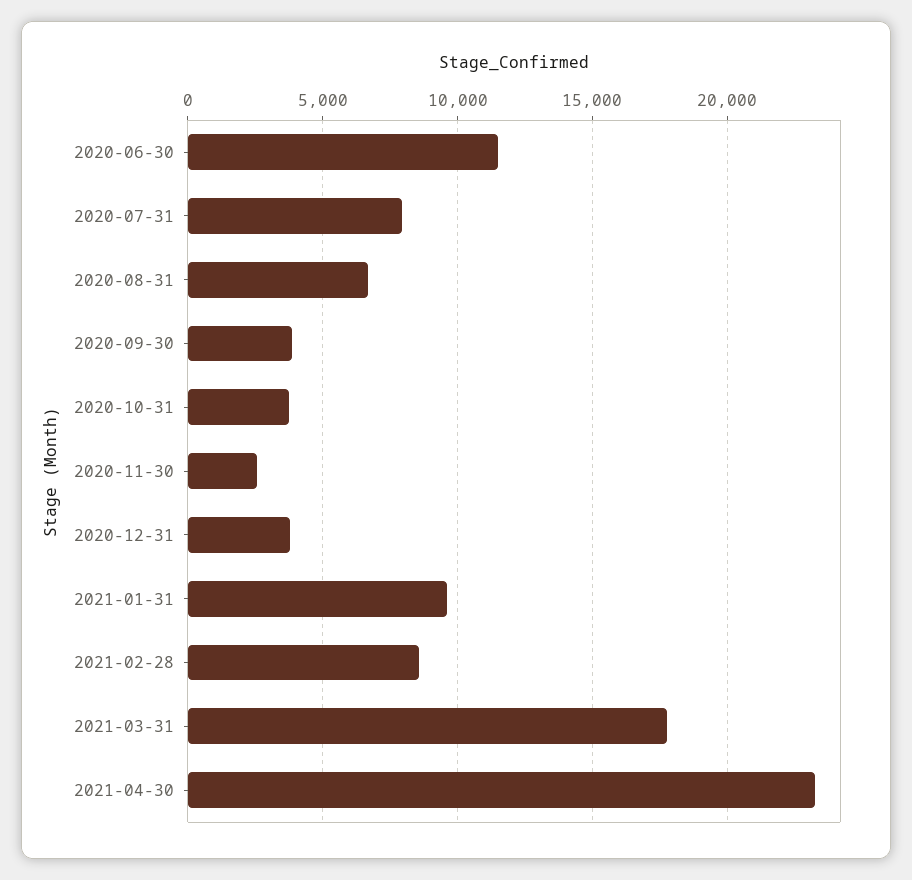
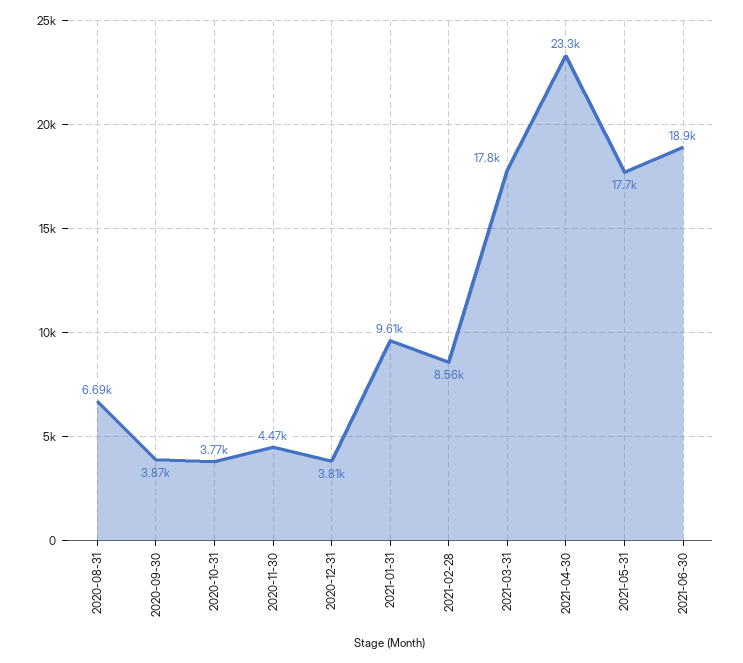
2020-06-30: 11500 -> none
2020-07-31: 8000 -> none
2020-11-30: 2500 -> 4470
2021-05-31: none -> 17700
2021-06-30: none -> 18900

